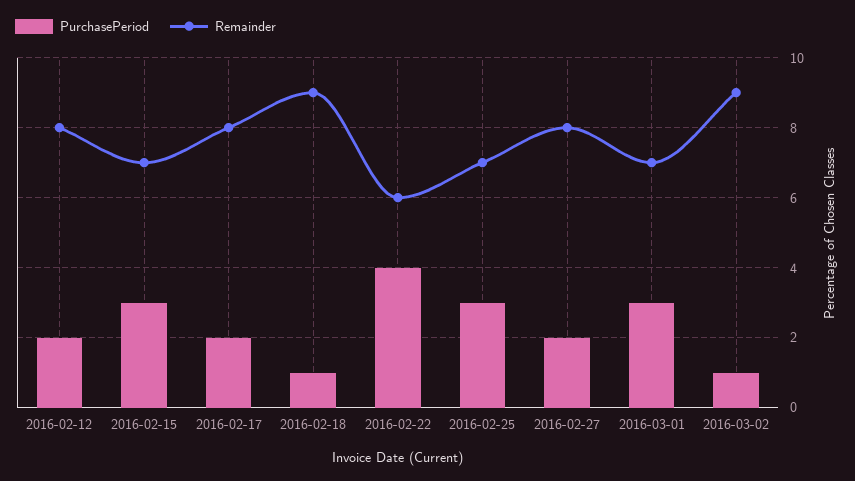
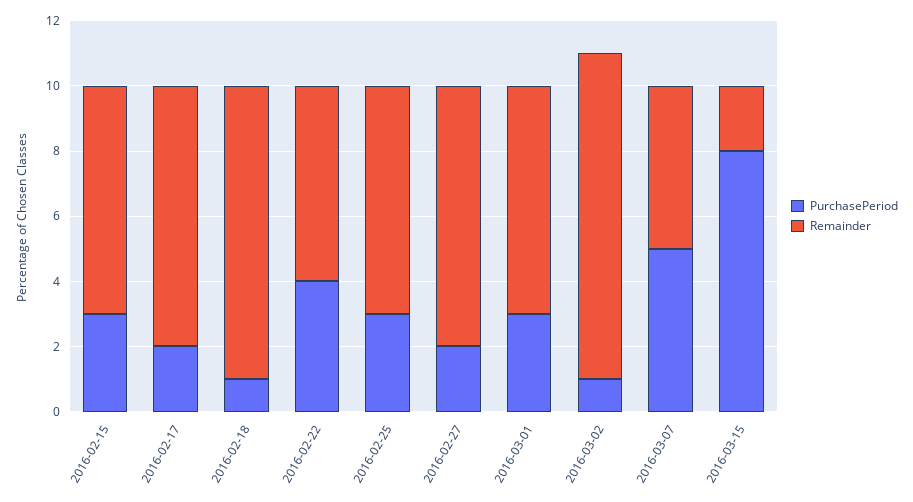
PurchasePeriod, 2016-02-12: 2 -> none
Remainder, 2016-02-12: 8 -> none
Remainder, 2016-03-02: 9 -> 10
PurchasePeriod, 2016-03-07: none -> 5
Remainder, 2016-03-07: none -> 5
PurchasePeriod, 2016-03-15: none -> 8
Remainder, 2016-03-15: none -> 2

